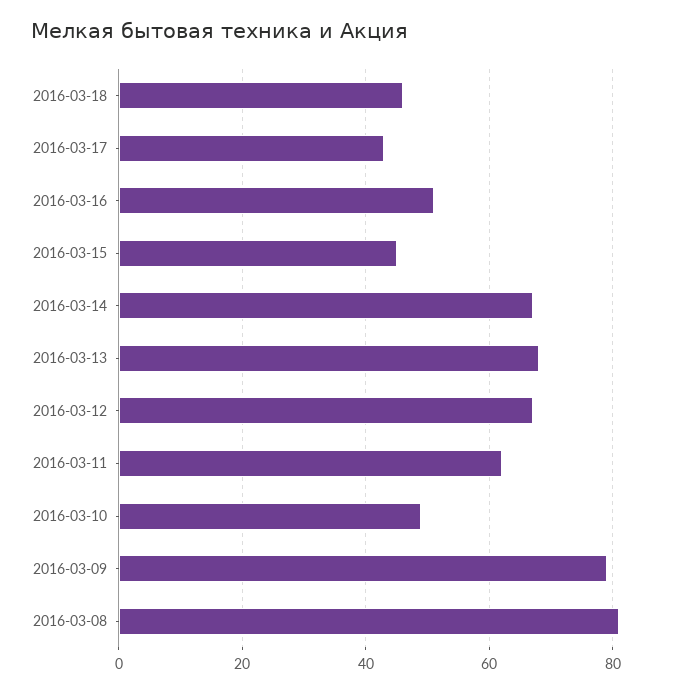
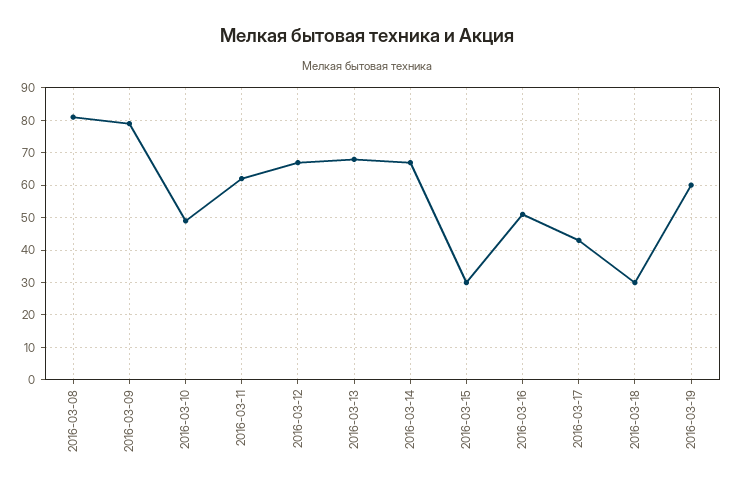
2016-03-18: 45 -> 30
2016-03-15: 45 -> 30
2016-03-19: none -> 60

